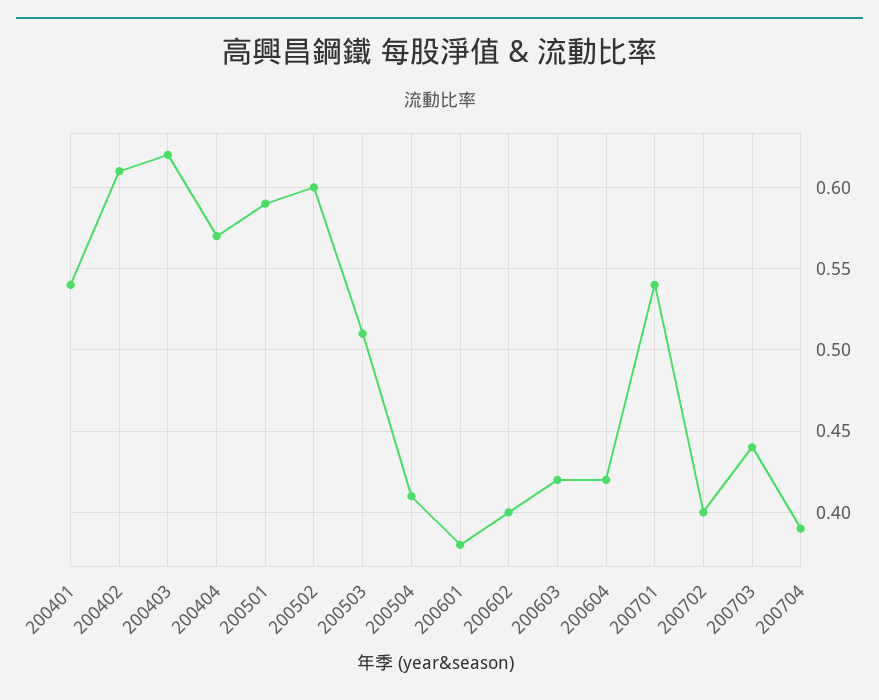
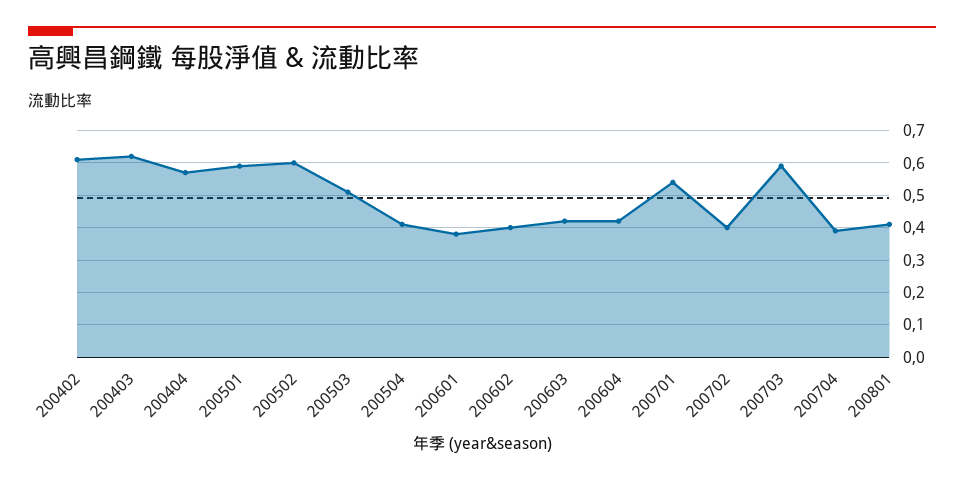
200401: 0.54 -> none
200703: 0.44 -> 0.6
200801: none -> 0.4

